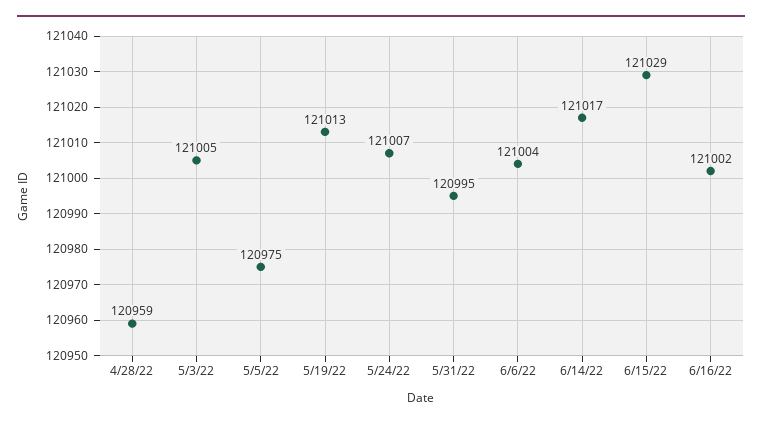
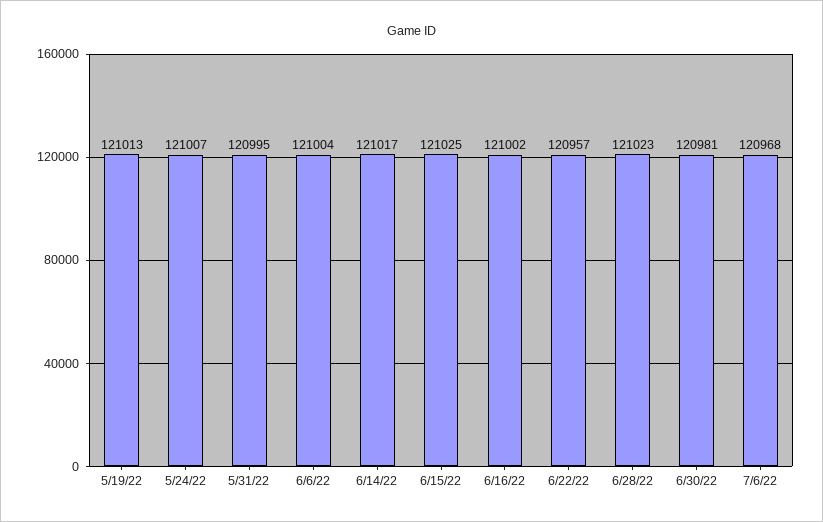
4/28/22: 120959 -> none
5/3/22: 121005 -> none
5/5/22: 120975 -> none
6/15/22: 121029 -> 121025
6/22/22: none -> 120957
6/28/22: none -> 121023
6/30/22: none -> 120981
7/6/22: none -> 120968

